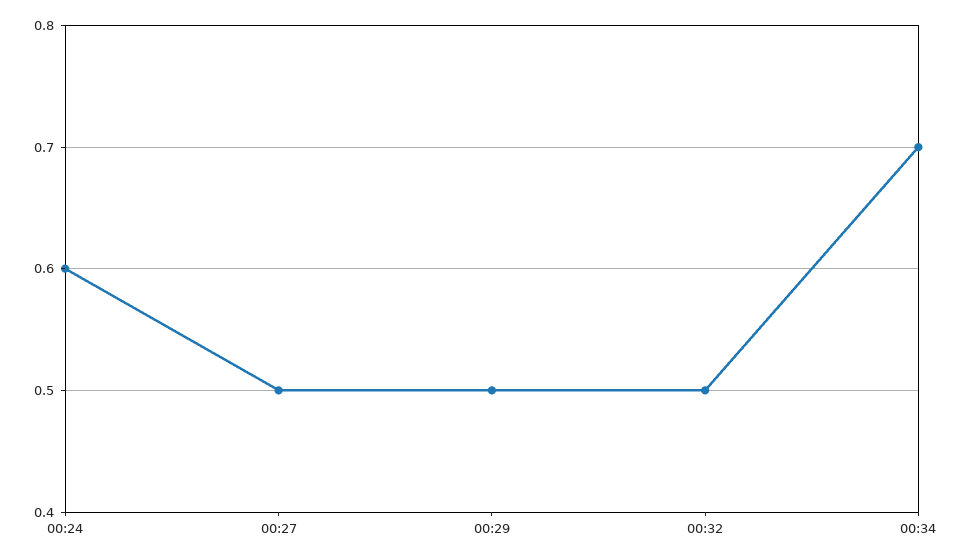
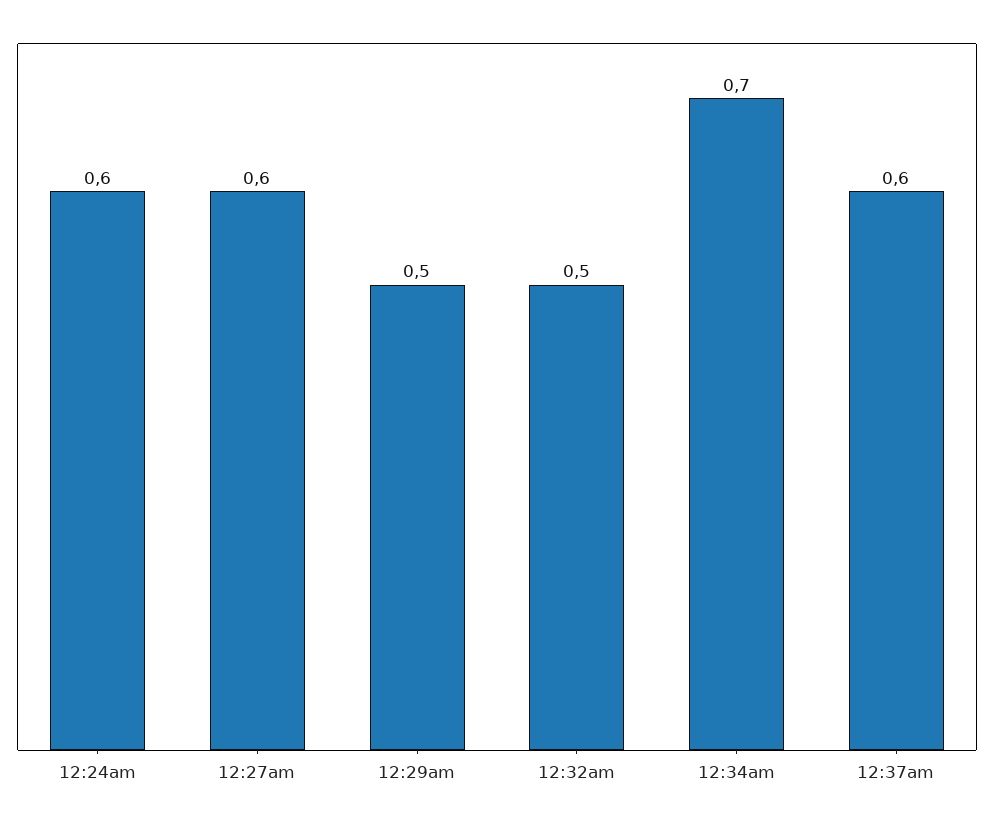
00:27: 0.5 -> 0.6
12:37am: none -> 0.6

